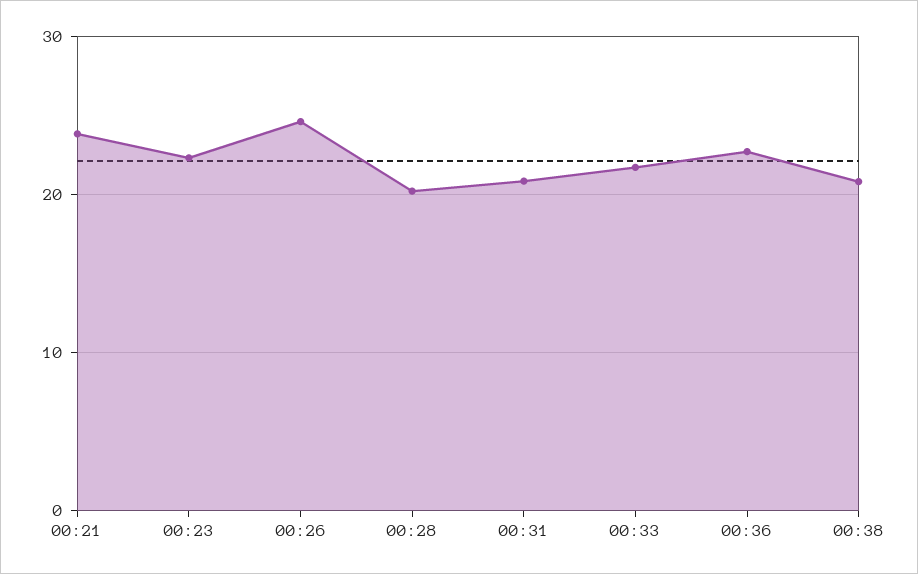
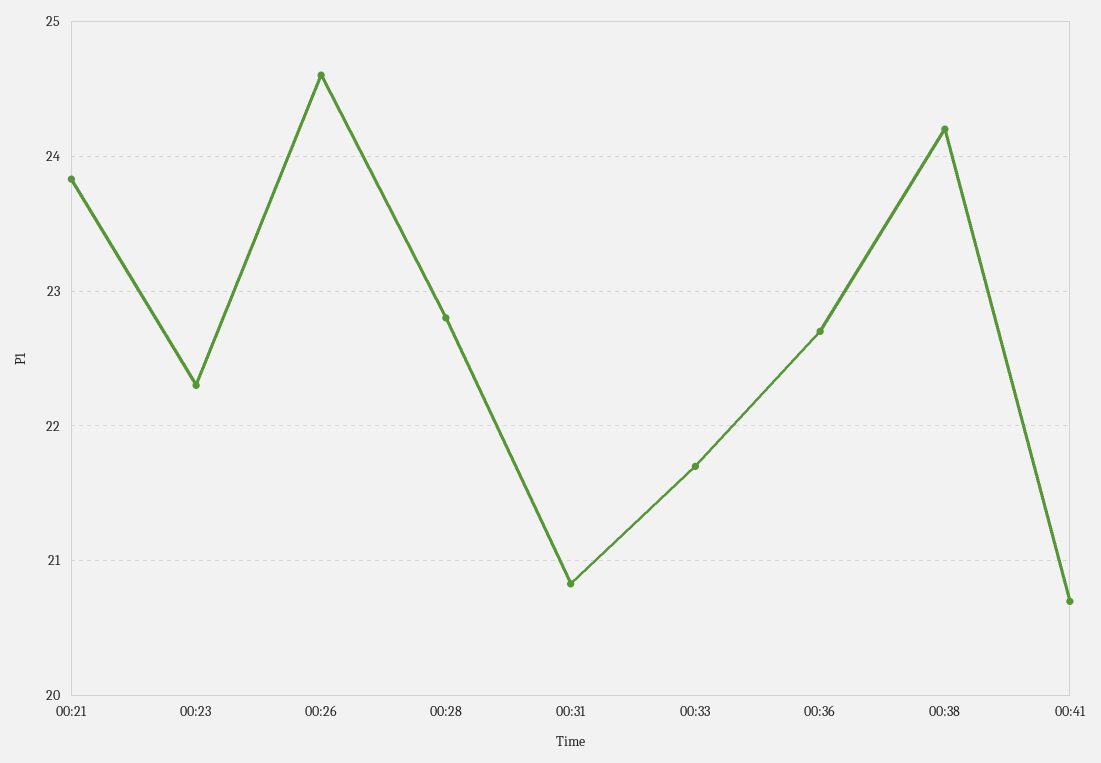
00:28: 20 -> 22.8
00:38: 21 -> 24.2
00:41: none -> 20.7

